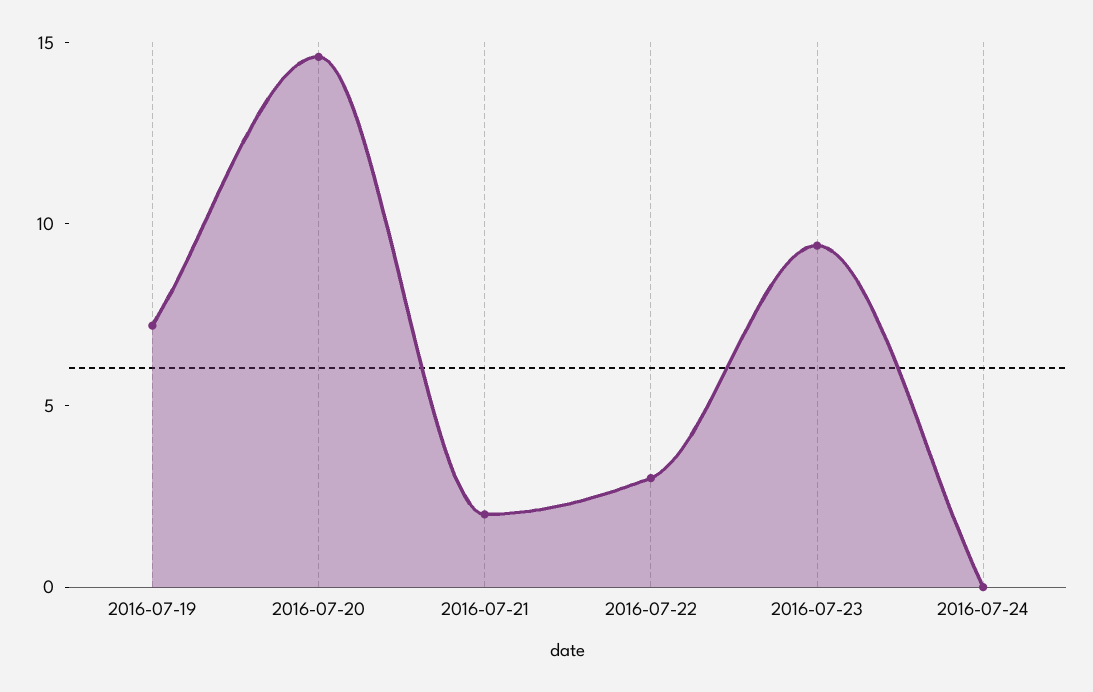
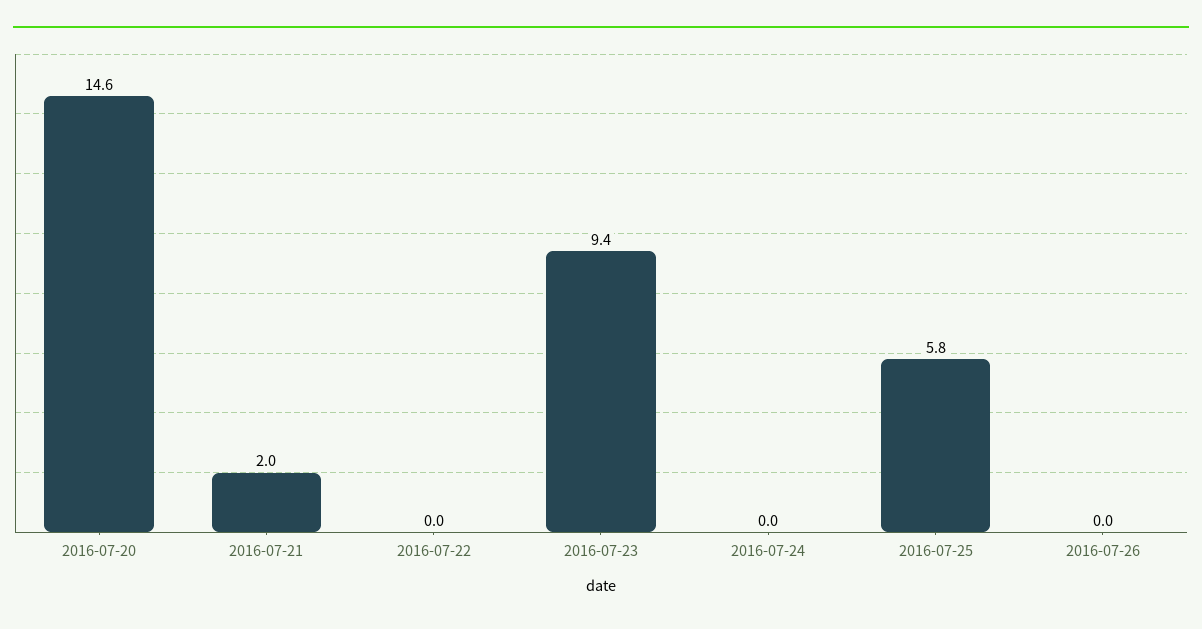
2016-07-19: 7 -> none
2016-07-22: 3 -> 0
2016-07-25: none -> 5.8
2016-07-26: none -> 0

